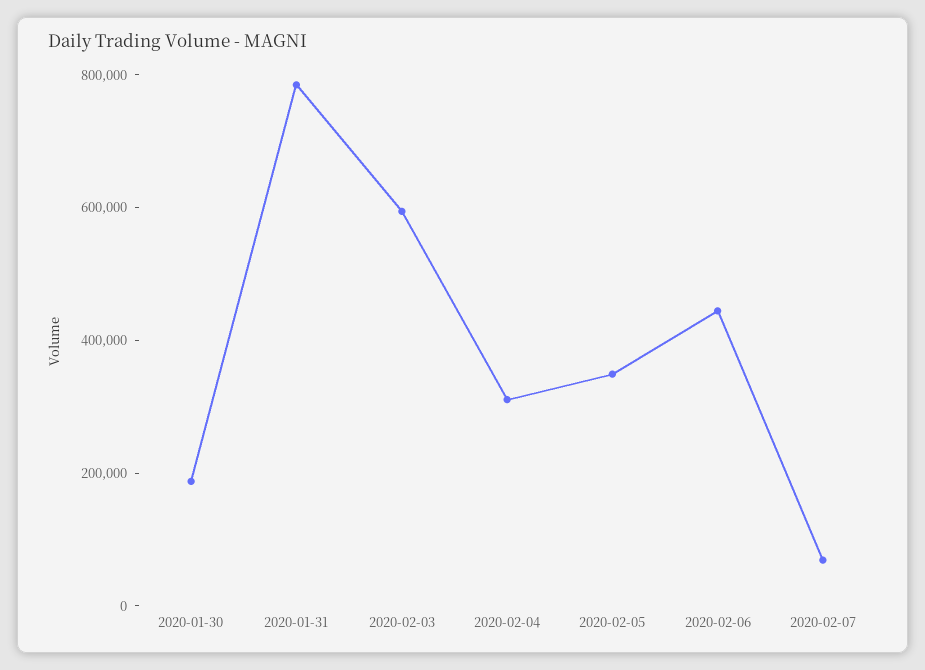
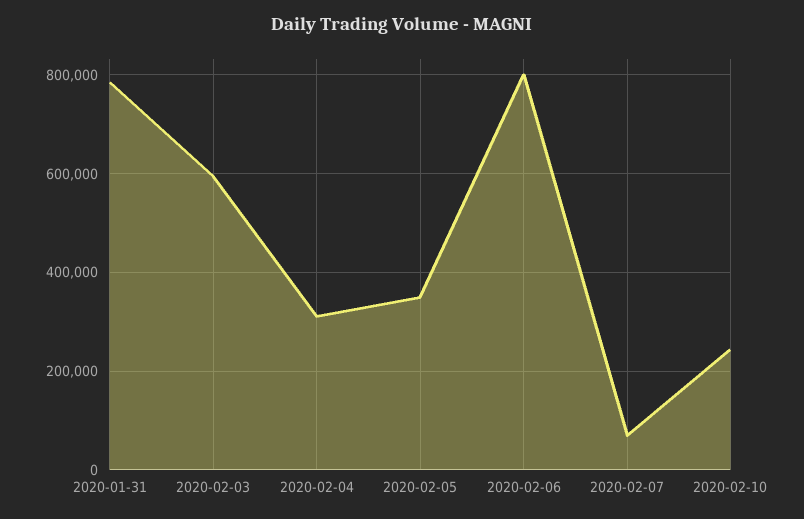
2020-01-30: 200000 -> none
2020-02-06: 450000 -> 800000
2020-02-10: none -> 240000

